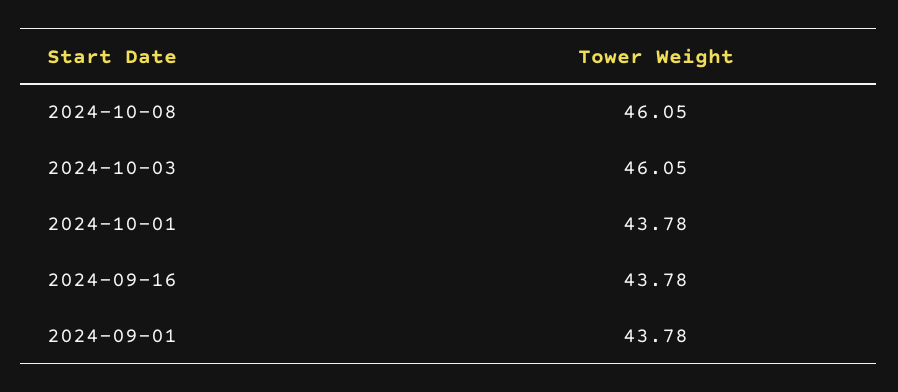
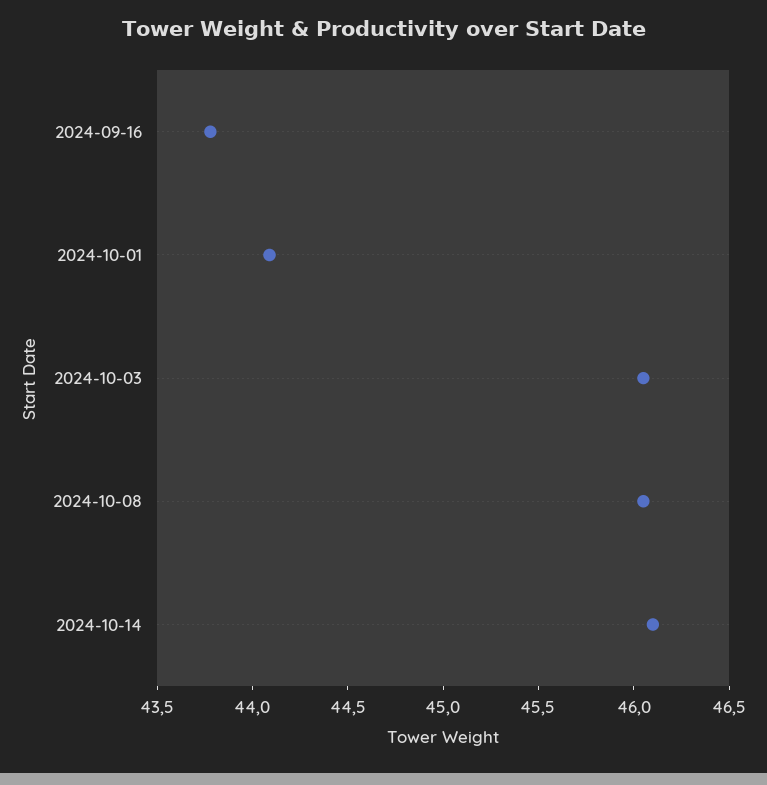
2024-10-01: 43.78 -> 44.1
2024-09-01: 43.78 -> none
2024-10-14: none -> 46.1

